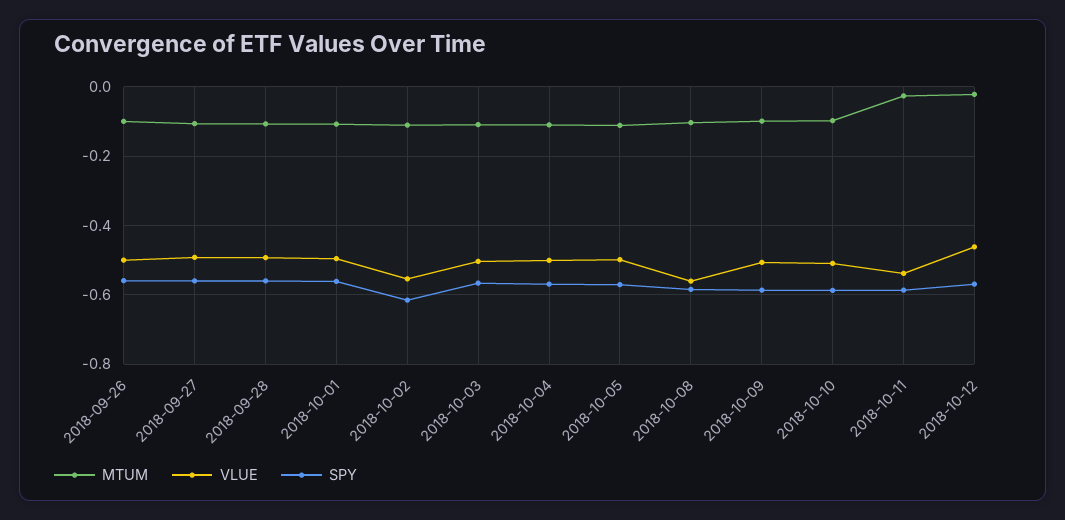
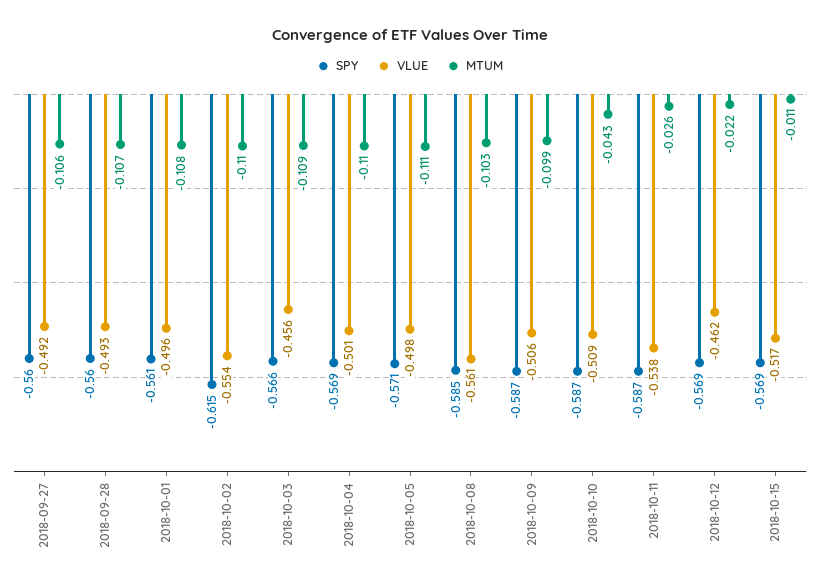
MTUM, 2018-09-26: -0.1 -> none
VLUE, 2018-09-26: -0.5 -> none
SPY, 2018-09-26: -0.56 -> none
VLUE, 2018-10-03: -0.5 -> -0.456
MTUM, 2018-10-10: -0.1 -> -0.043
SPY, 2018-10-15: none -> -0.569
VLUE, 2018-10-15: none -> -0.517
MTUM, 2018-10-15: none -> -0.011

